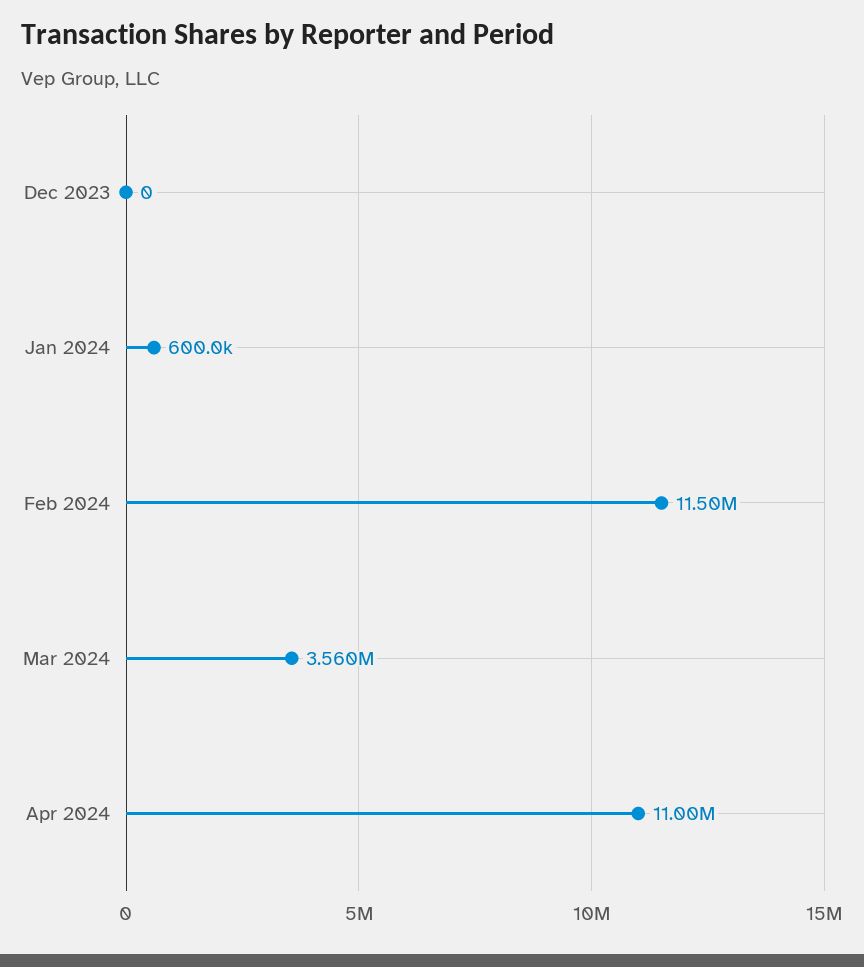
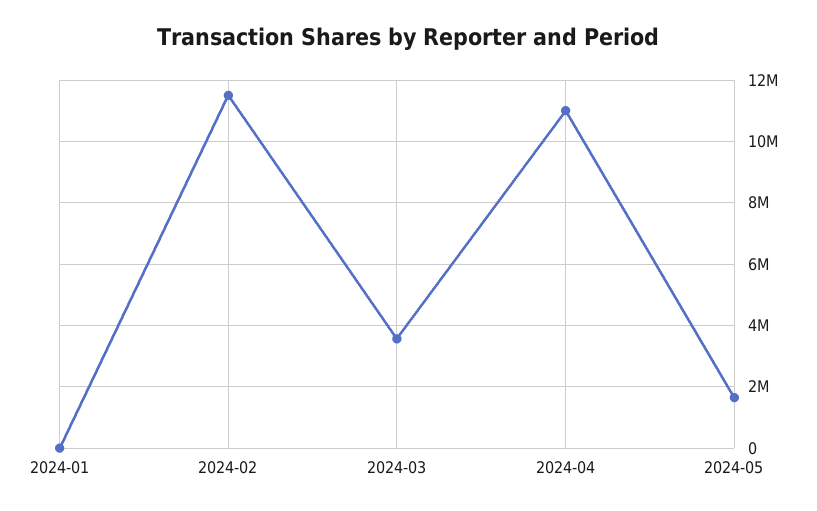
Dec 2023: 0 -> none
Jan 2024: 600000 -> 0
2024-05: none -> 1600000

